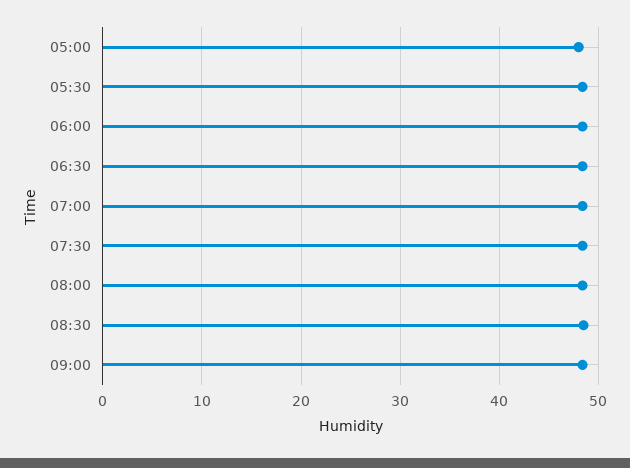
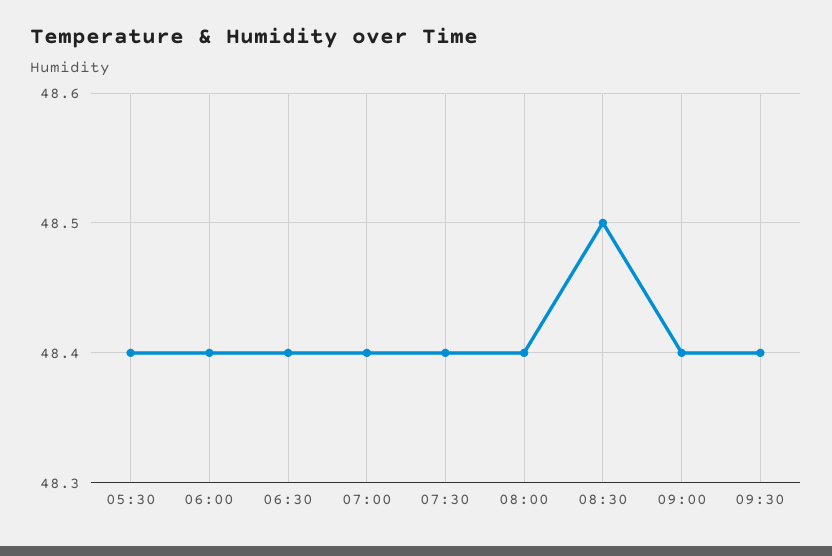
05:00: 48 -> none
09:30: none -> 48.4

